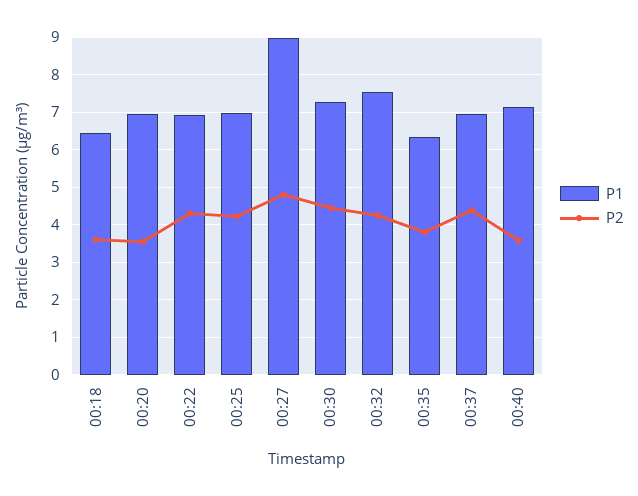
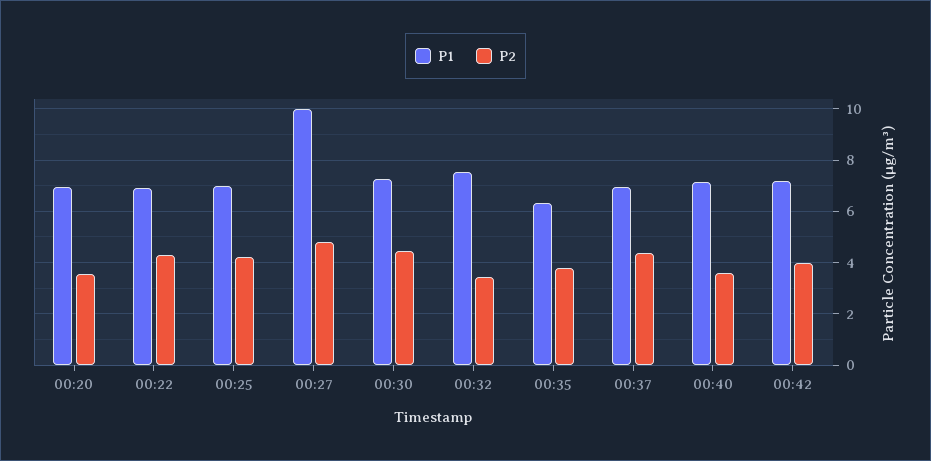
P1, 00:18: 6.4 -> none
P2, 00:18: 3.6 -> none
P1, 00:27: 9 -> 10
P2, 00:32: 4.2 -> 3.5
P1, 00:42: none -> 7.25
P2, 00:42: none -> 4

